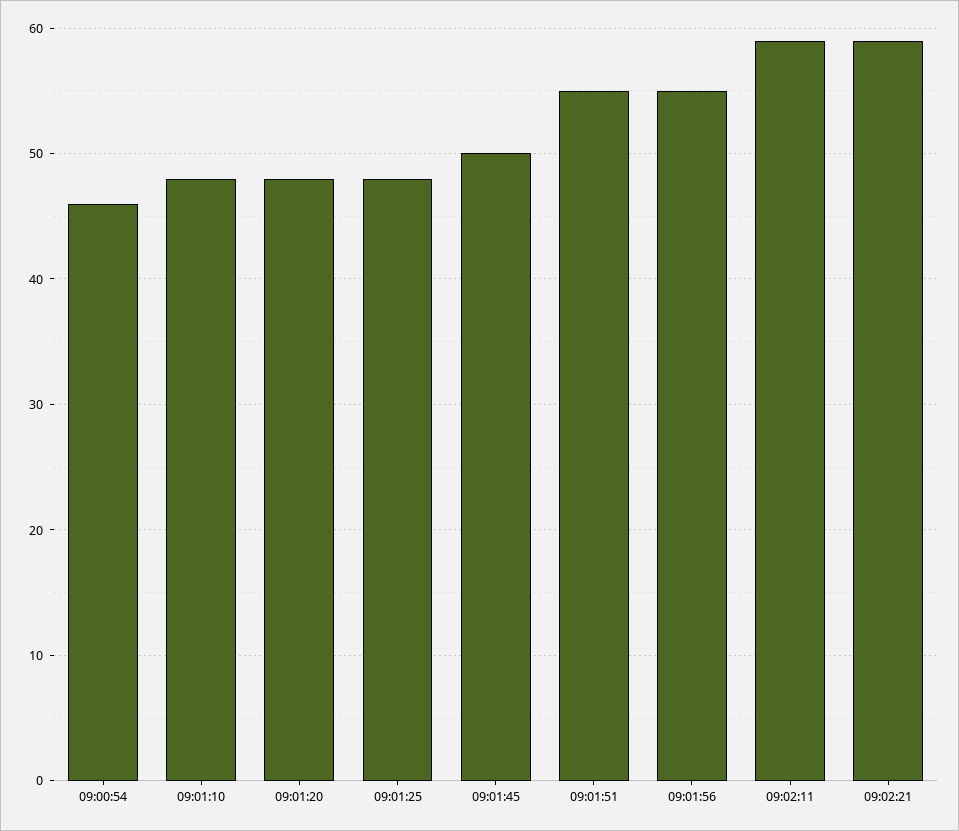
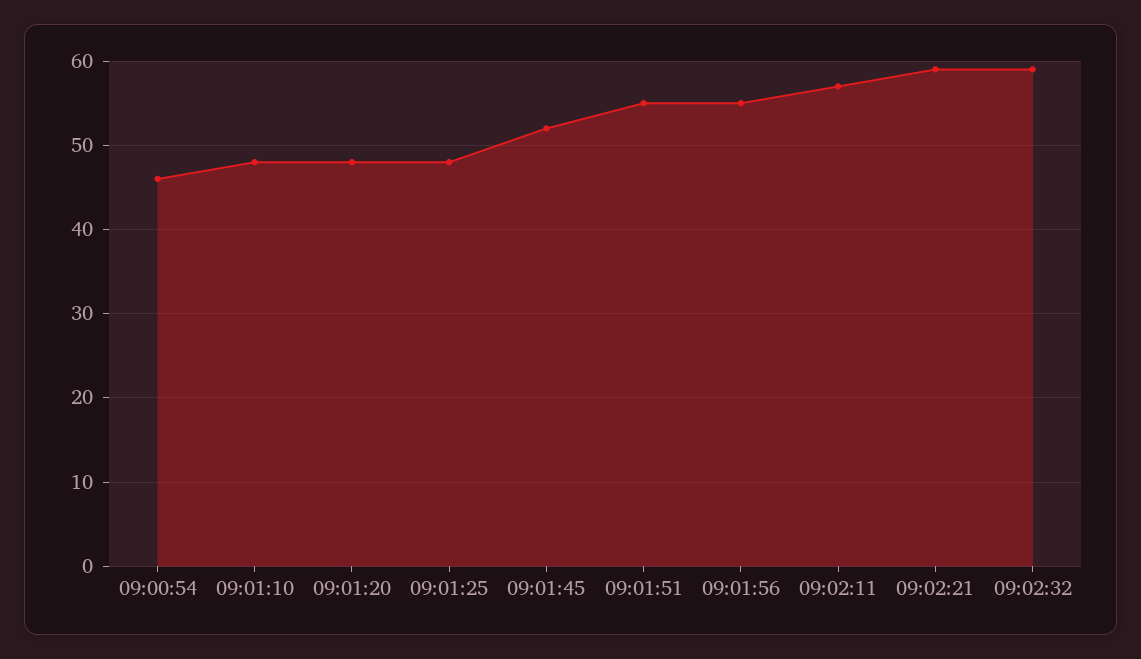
09:01:45: 50 -> 52
09:02:11: 59 -> 57
09:02:32: none -> 59

